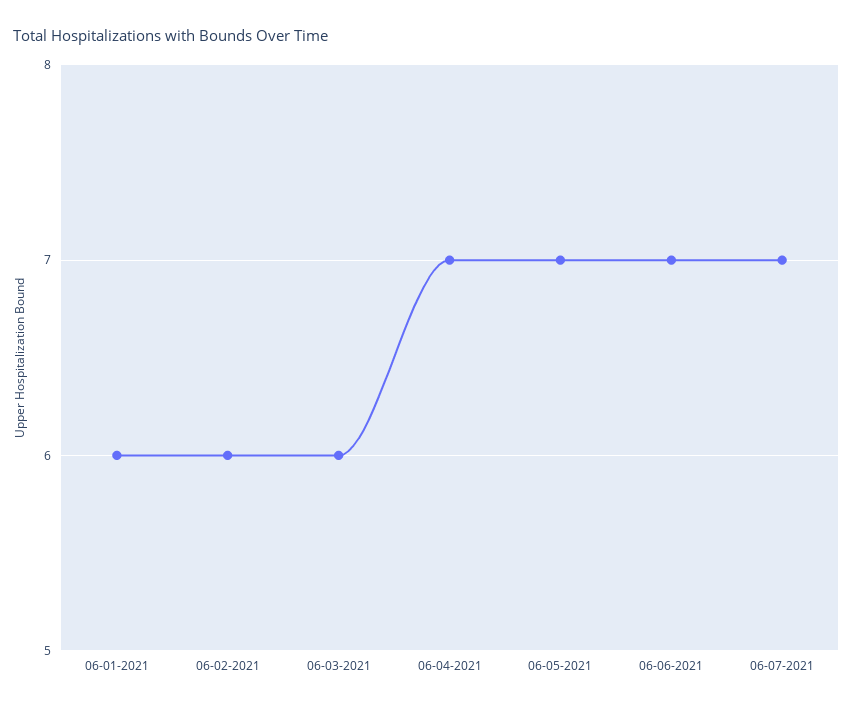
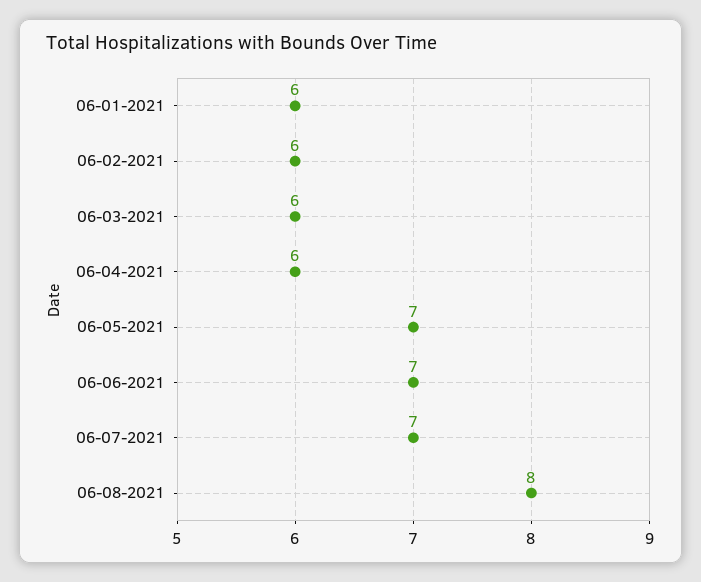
06-04-2021: 7 -> 6
06-08-2021: none -> 8

